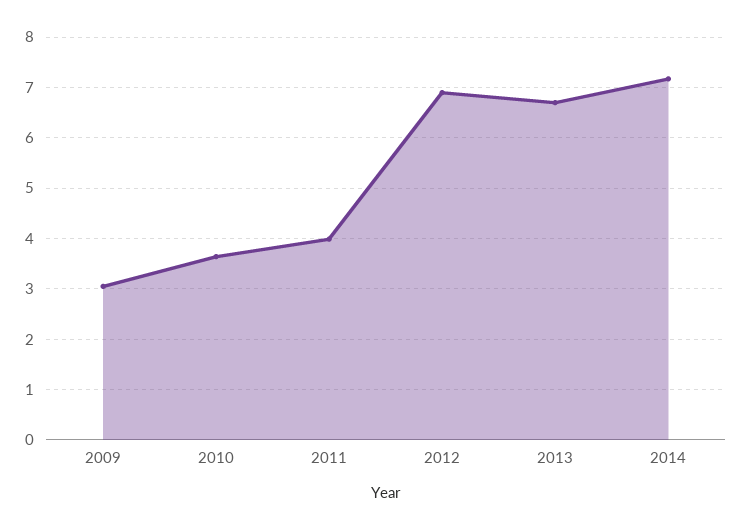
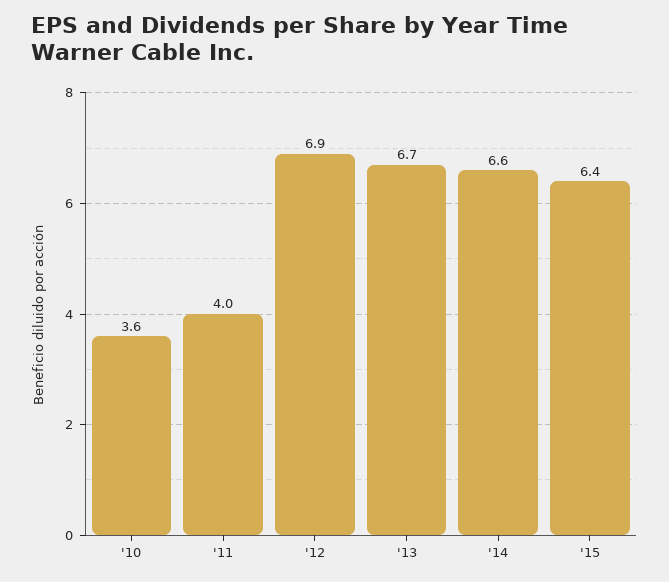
2009: 3 -> none
2014: 7.2 -> 6.6
'15: none -> 6.4

